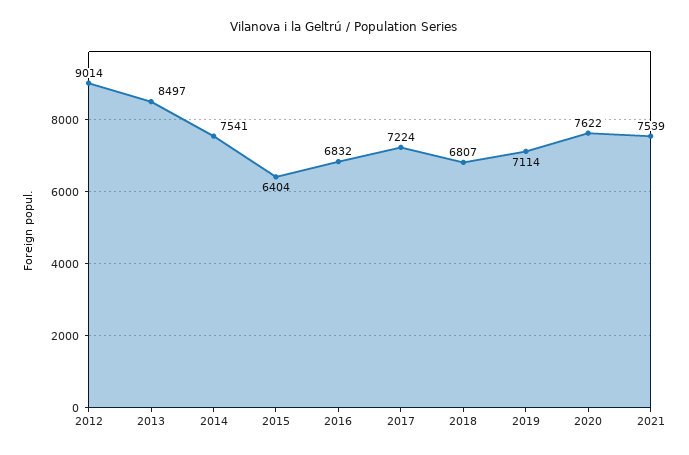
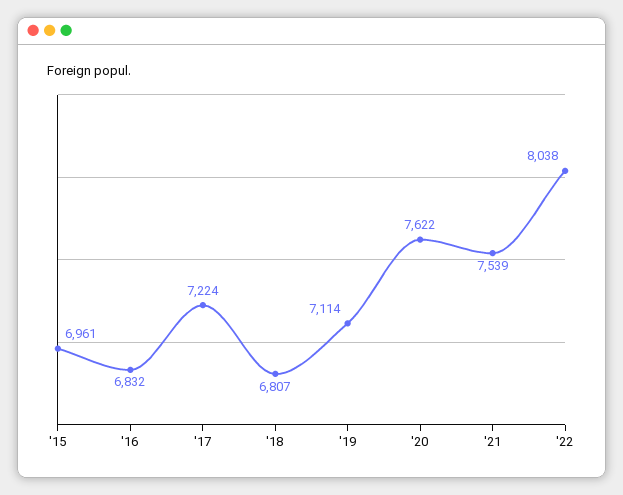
2012: 9014 -> none
2013: 8497 -> none
2014: 7541 -> none
2015: 6404 -> 6961
'22: none -> 8038

